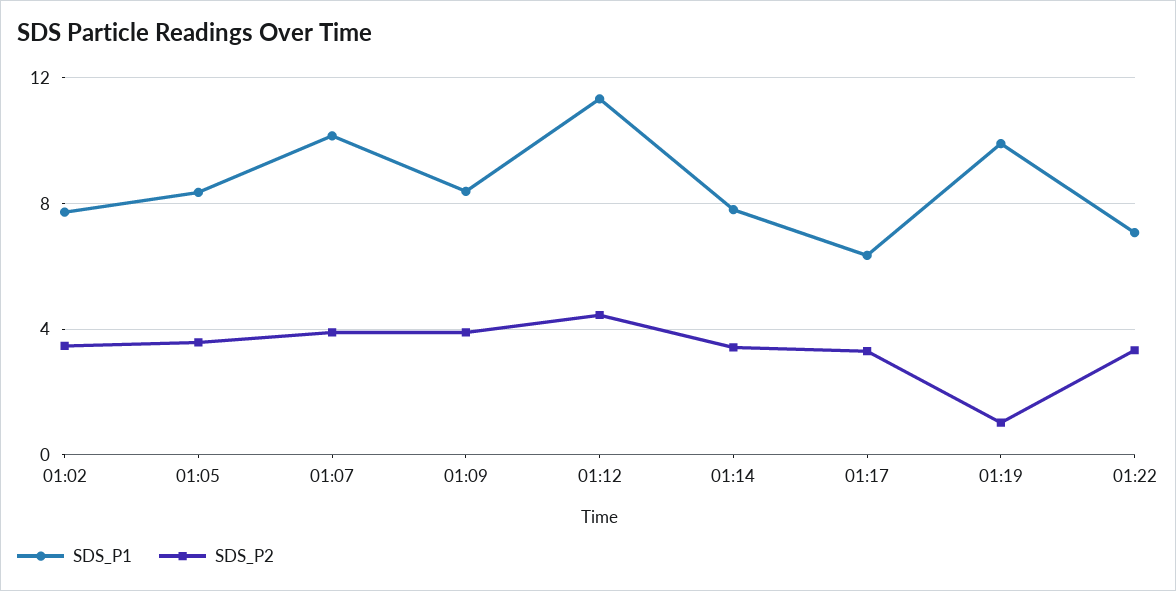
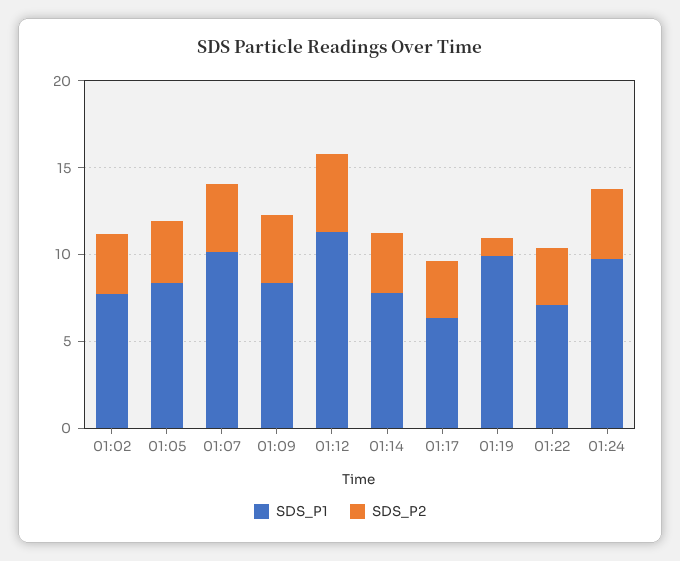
SDS_P1, 01:24: none -> 10
SDS_P2, 01:24: none -> 4

